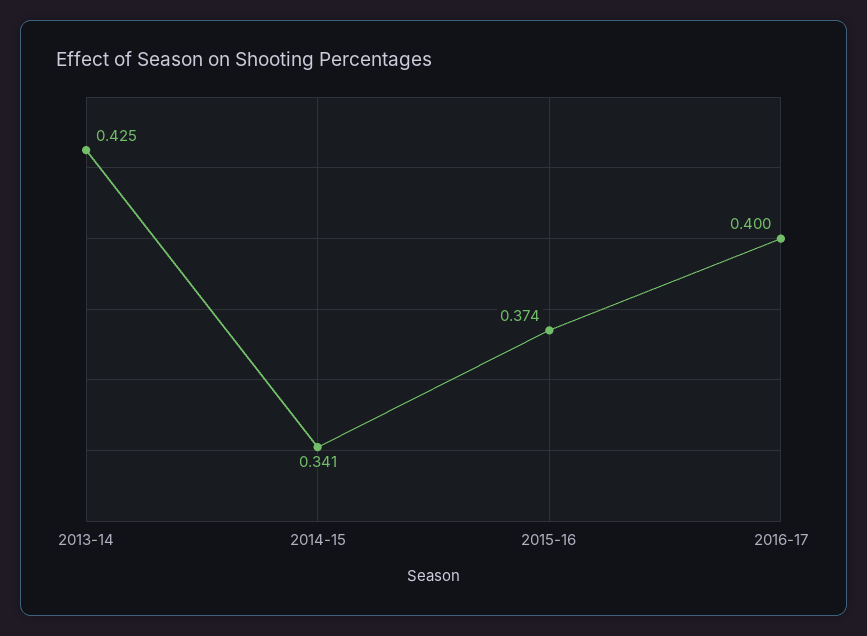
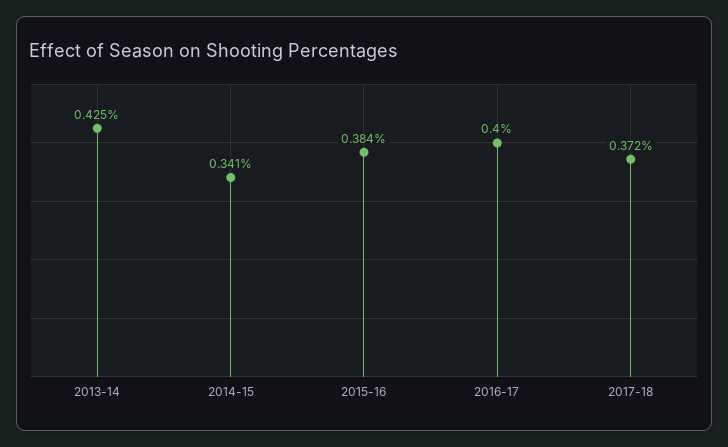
2015-16: 0.374 -> 0.384
2017-18: none -> 0.372

